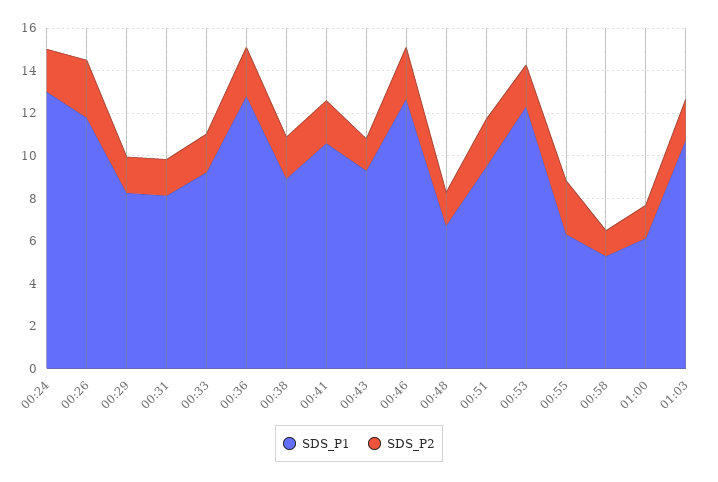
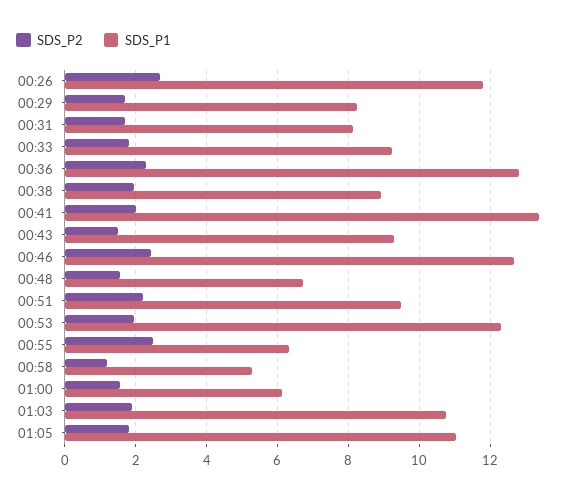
SDS_P1, 00:24: 13 -> none
SDS_P2, 00:24: 2 -> none
SDS_P1, 00:41: 10.5 -> 13.4
SDS_P2, 01:05: none -> 1.8
SDS_P1, 01:05: none -> 11

